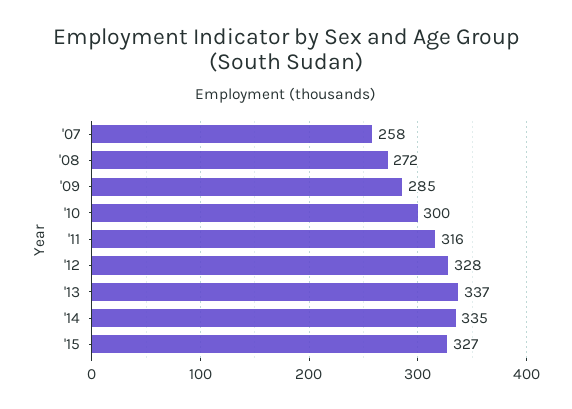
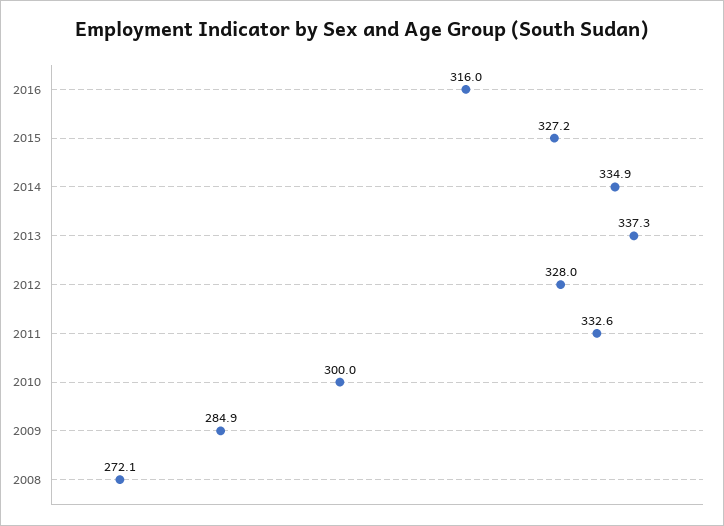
'07: 258 -> none
'11: 316 -> 332.6
2016: none -> 316

